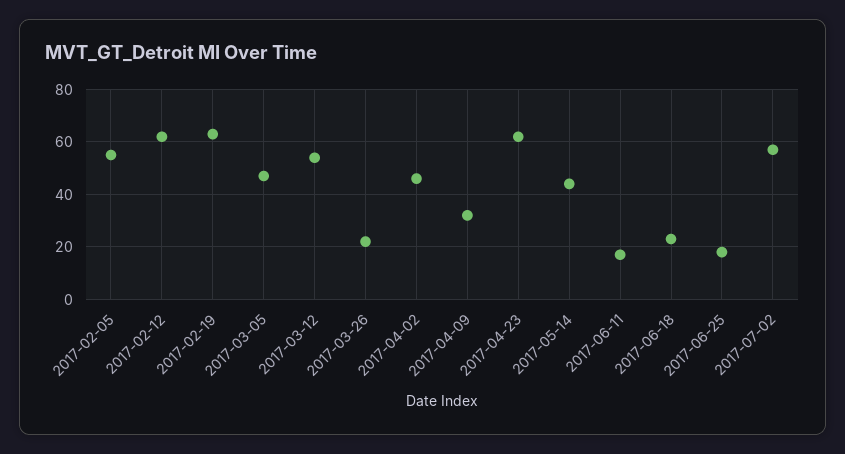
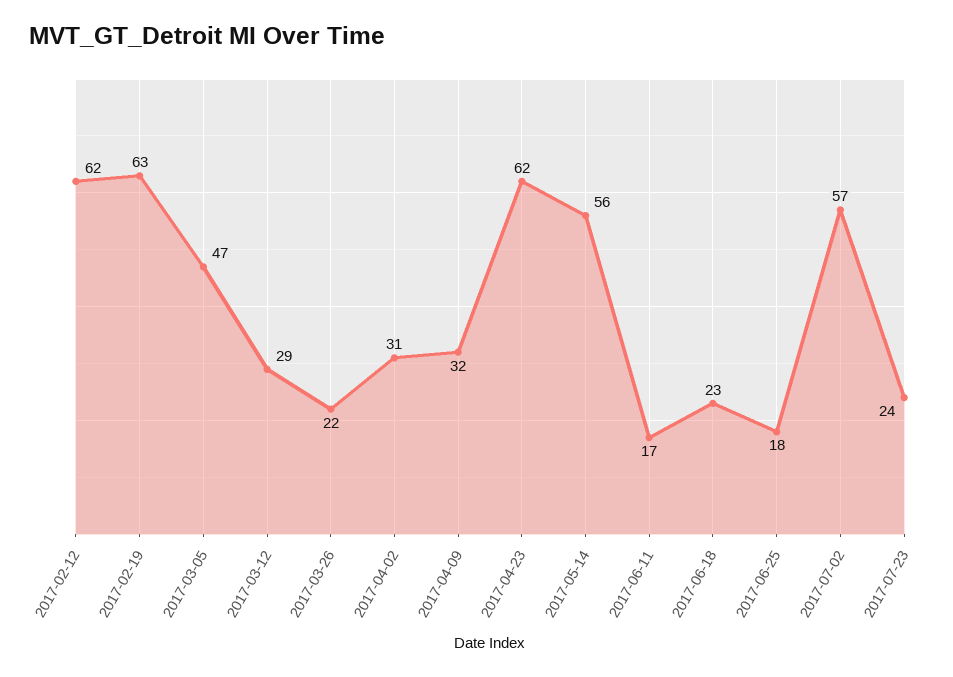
2017-02-05: 55 -> none
2017-03-12: 55 -> 29
2017-04-02: 45 -> 31
2017-05-14: 45 -> 56
2017-07-23: none -> 24

